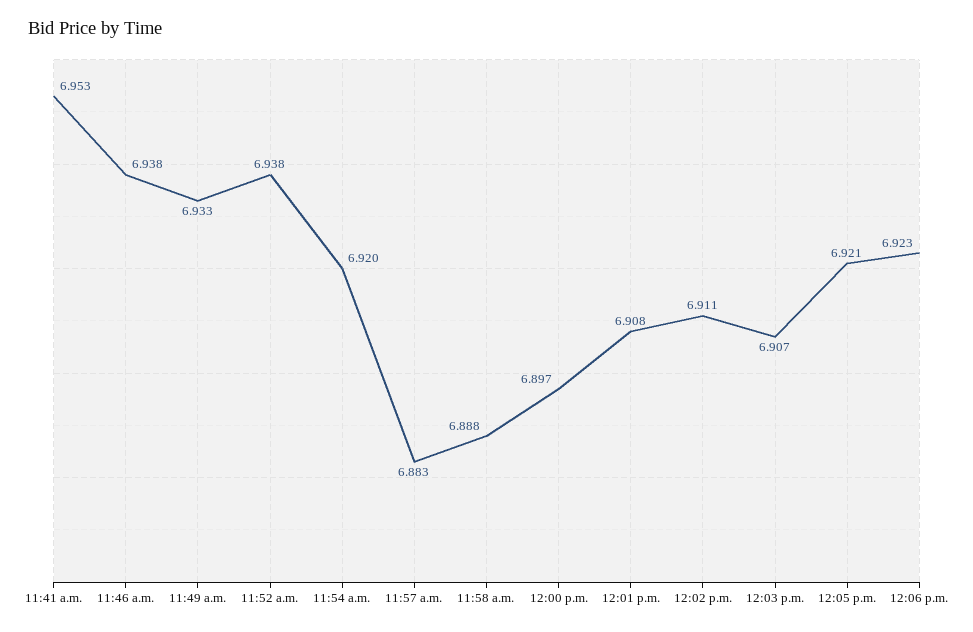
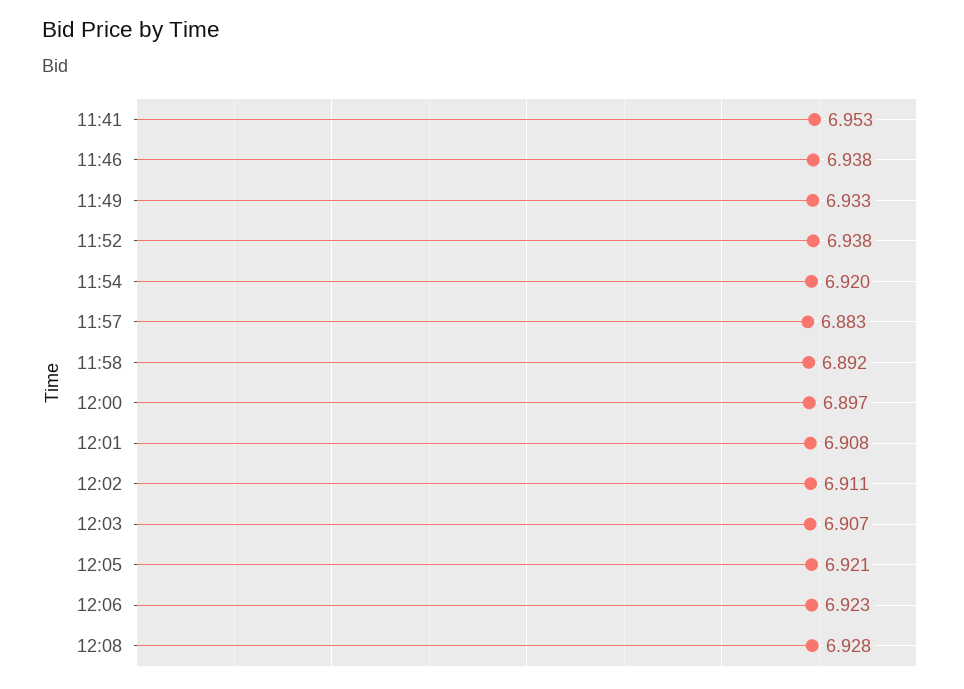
11:58 a.m.: 6.888 -> 6.892
12:08: none -> 6.928

